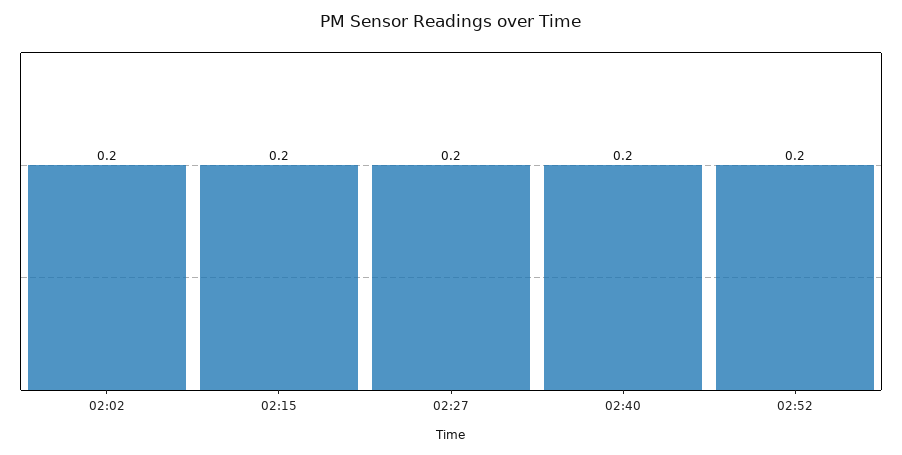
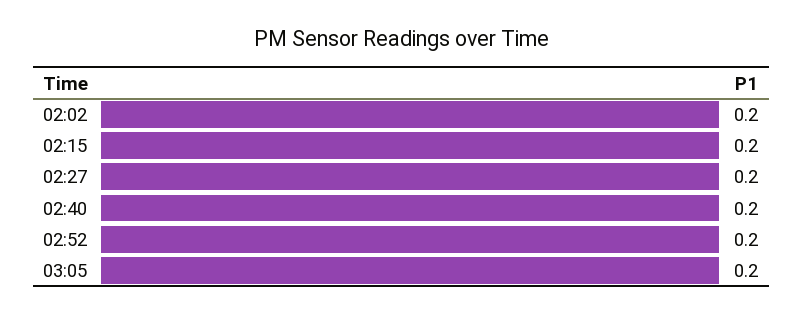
03:05: none -> 0.2

